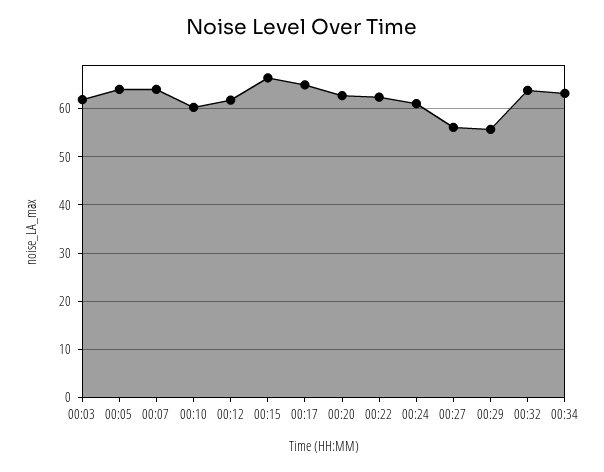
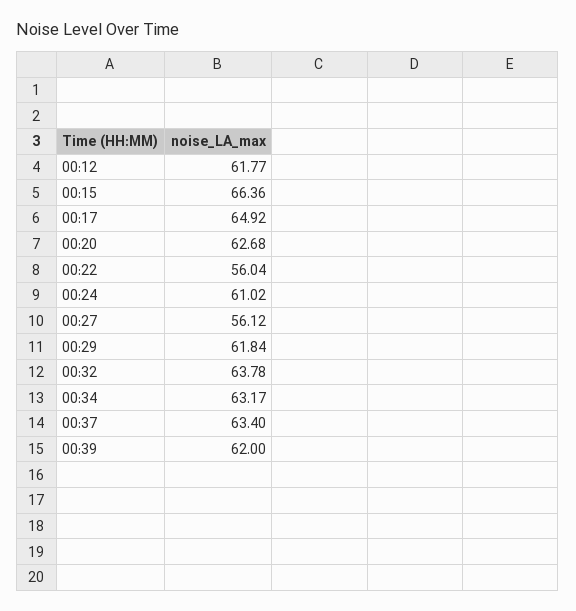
00:03: 62 -> none
00:05: 64 -> none
00:07: 64 -> none
00:10: 60 -> none
00:22: 62 -> 56.04
00:29: 56 -> 61.84
00:37: none -> 63.4
00:39: none -> 62

